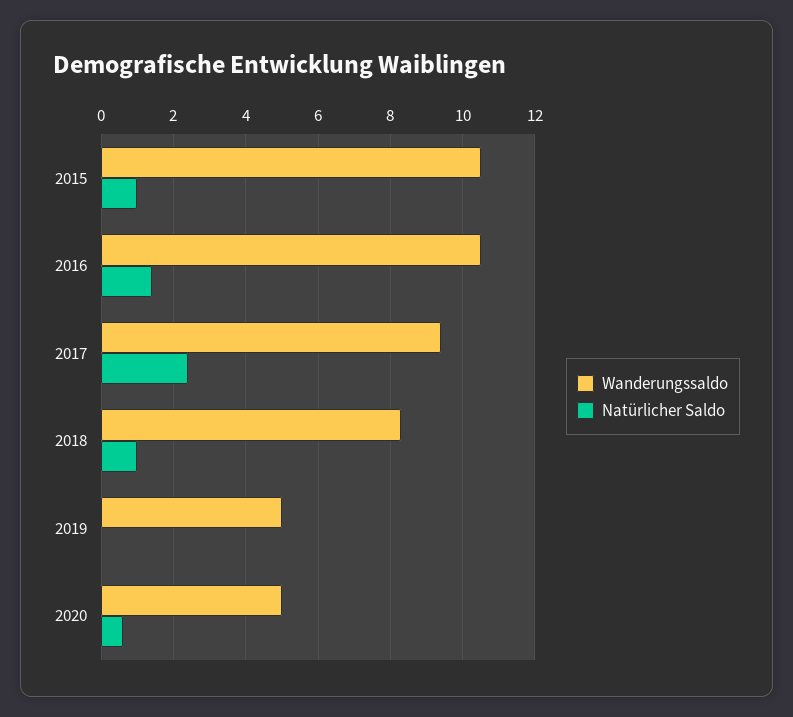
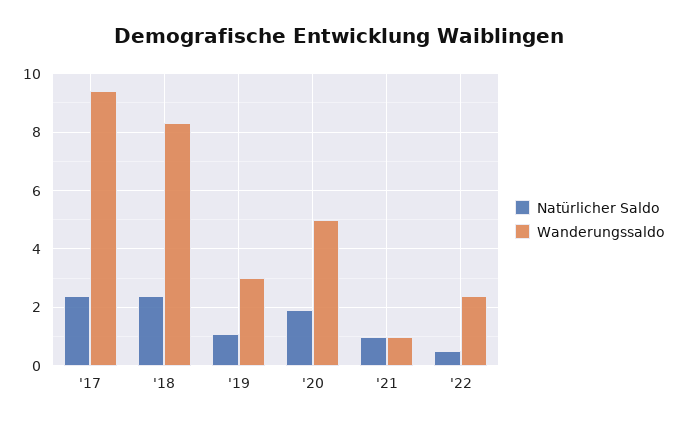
Wanderungssaldo, 2015: 10.5 -> none
Natürlicher Saldo, 2015: 1 -> none
Wanderungssaldo, 2016: 10.5 -> none
Natürlicher Saldo, 2016: 1.5 -> none
Natürlicher Saldo, 2018: 1 -> 2.5
Wanderungssaldo, 2019: 5 -> 3
Natürlicher Saldo, 2019: 0 -> 1
Natürlicher Saldo, 2020: 0.5 -> 2
Natürlicher Saldo, '21: none -> 1
Wanderungssaldo, '21: none -> 1
Natürlicher Saldo, '22: none -> 0.5
Wanderungssaldo, '22: none -> 2.5

